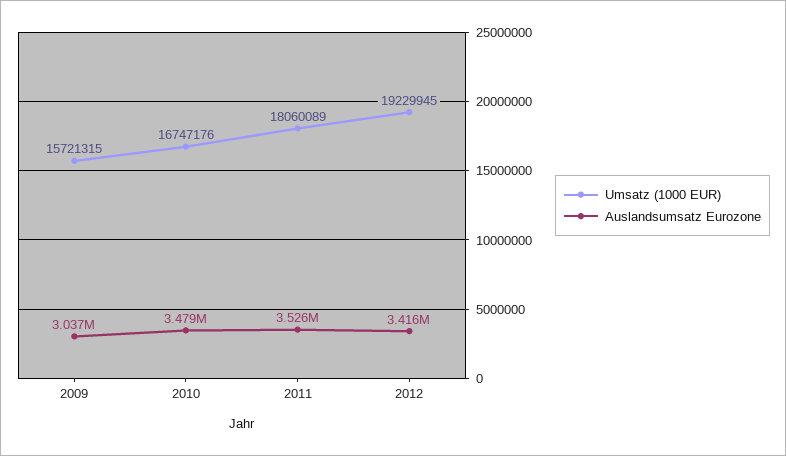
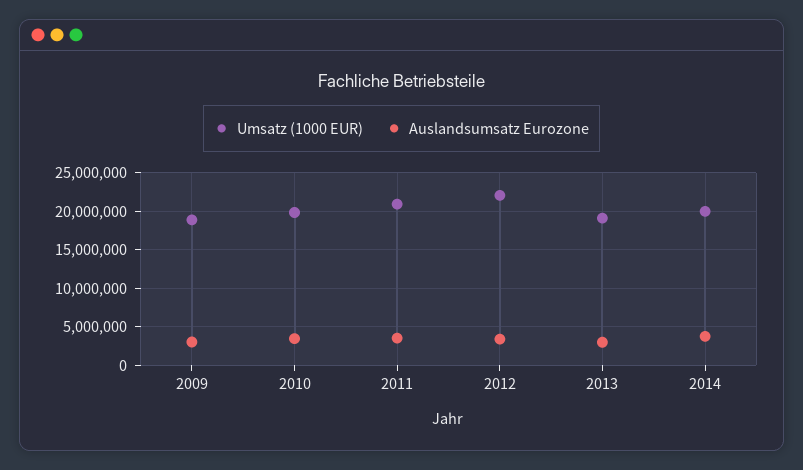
Umsatz (1000 EUR), 2009: 15721315 -> 19000000
Umsatz (1000 EUR), 2010: 16747176 -> 20000000
Umsatz (1000 EUR), 2011: 18060089 -> 21000000
Umsatz (1000 EUR), 2012: 19229945 -> 22000000
Umsatz (1000 EUR), 2013: none -> 19000000
Auslandsumsatz Eurozone, 2013: none -> 3000000
Umsatz (1000 EUR), 2014: none -> 20000000
Auslandsumsatz Eurozone, 2014: none -> 4000000

